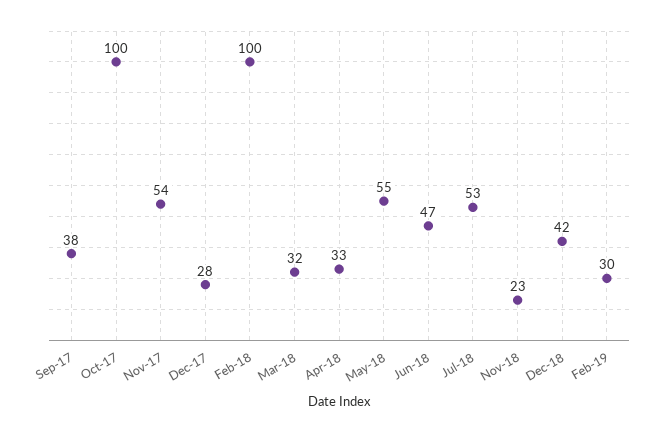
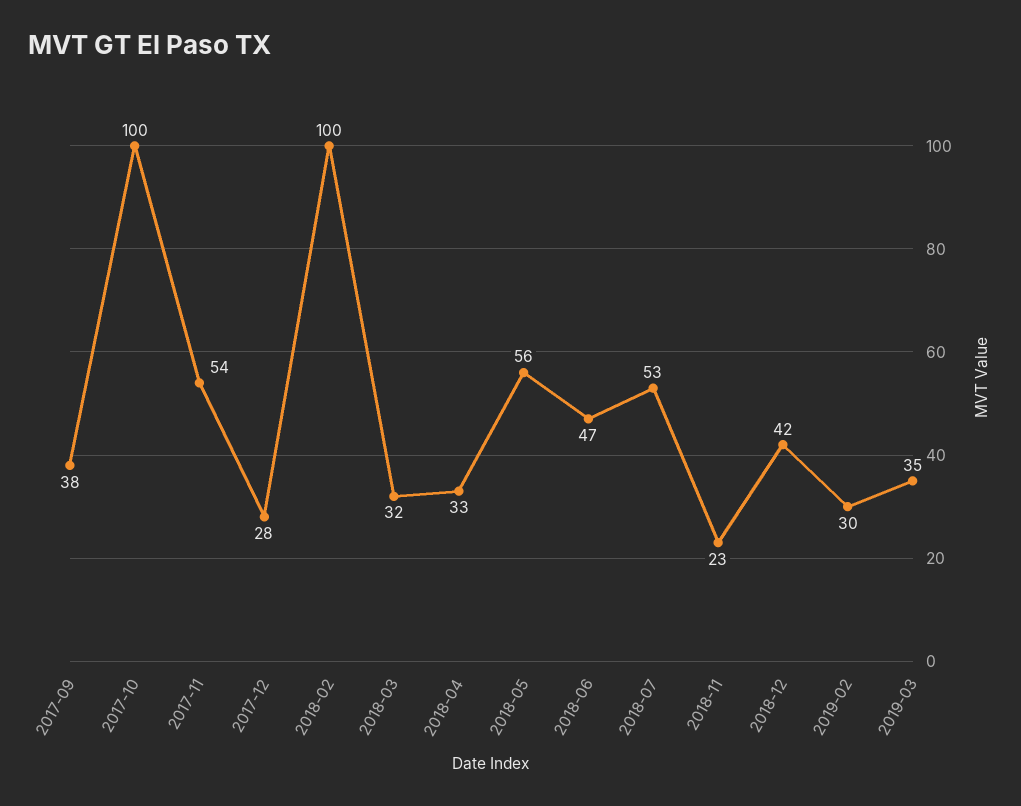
May-18: 55 -> 56
2019-03: none -> 35

